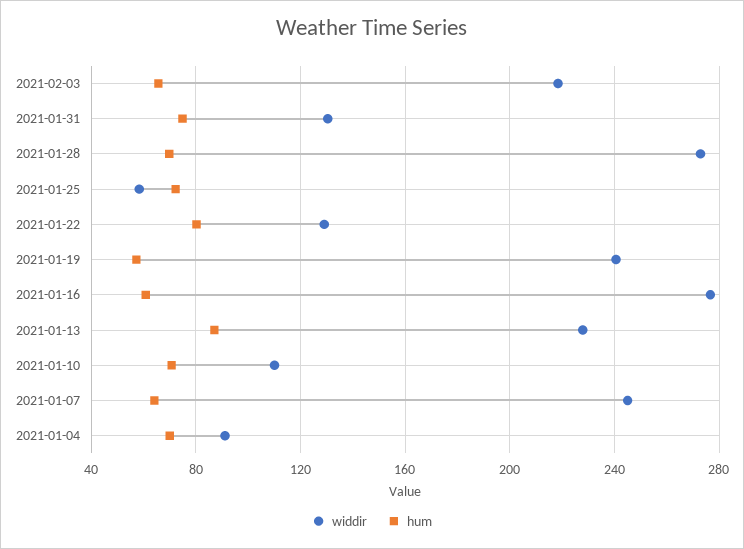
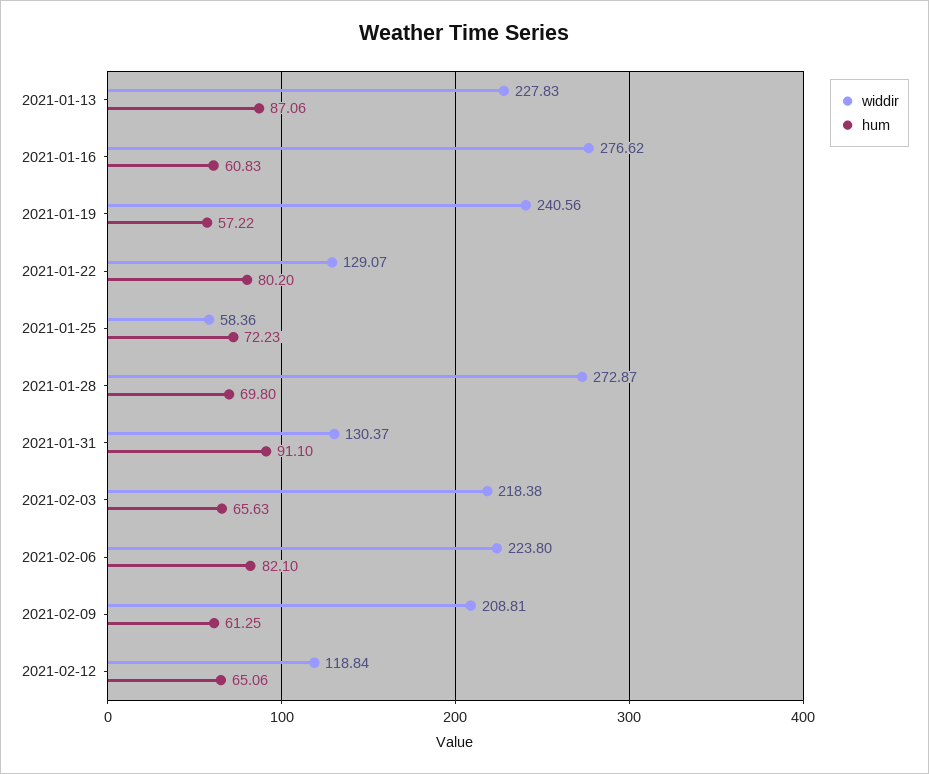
hum, 2021-01-31: 75 -> 91.1
widdir, 2021-01-10: 110 -> none
hum, 2021-01-10: 70 -> none
widdir, 2021-01-07: 245 -> none
hum, 2021-01-07: 65 -> none
widdir, 2021-01-04: 90 -> none
hum, 2021-01-04: 70 -> none
widdir, 2021-02-06: none -> 223.8
hum, 2021-02-06: none -> 82.1
widdir, 2021-02-09: none -> 208.81
hum, 2021-02-09: none -> 61.25
widdir, 2021-02-12: none -> 118.84
hum, 2021-02-12: none -> 65.06

